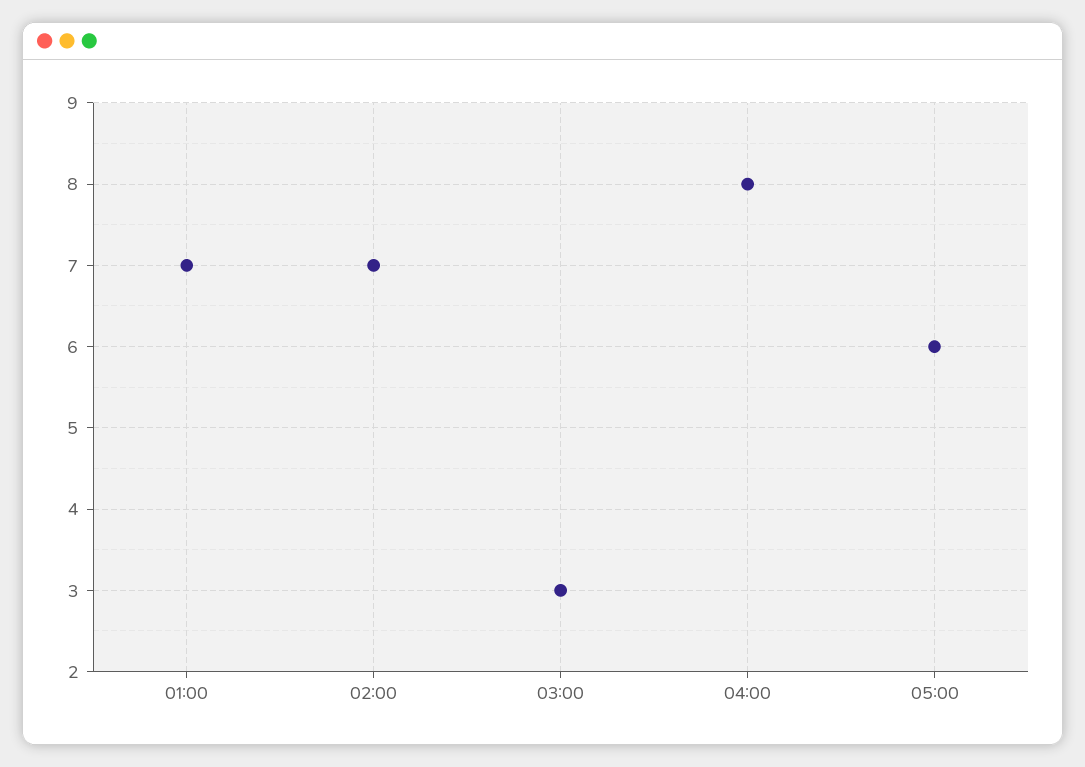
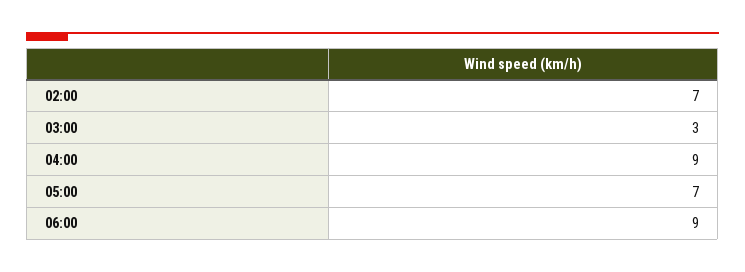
01:00: 7 -> none
04:00: 8 -> 9
05:00: 6 -> 7
06:00: none -> 9

